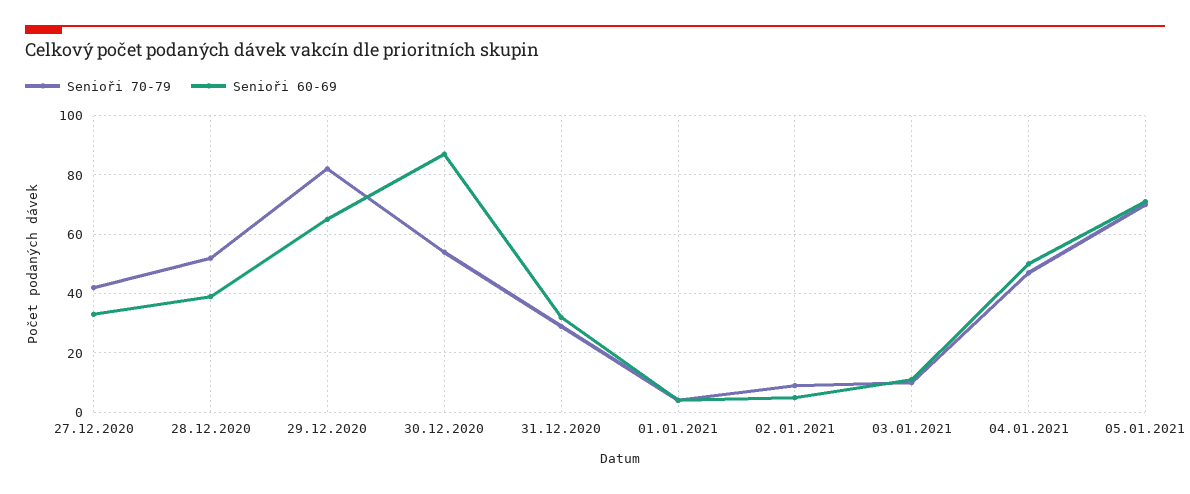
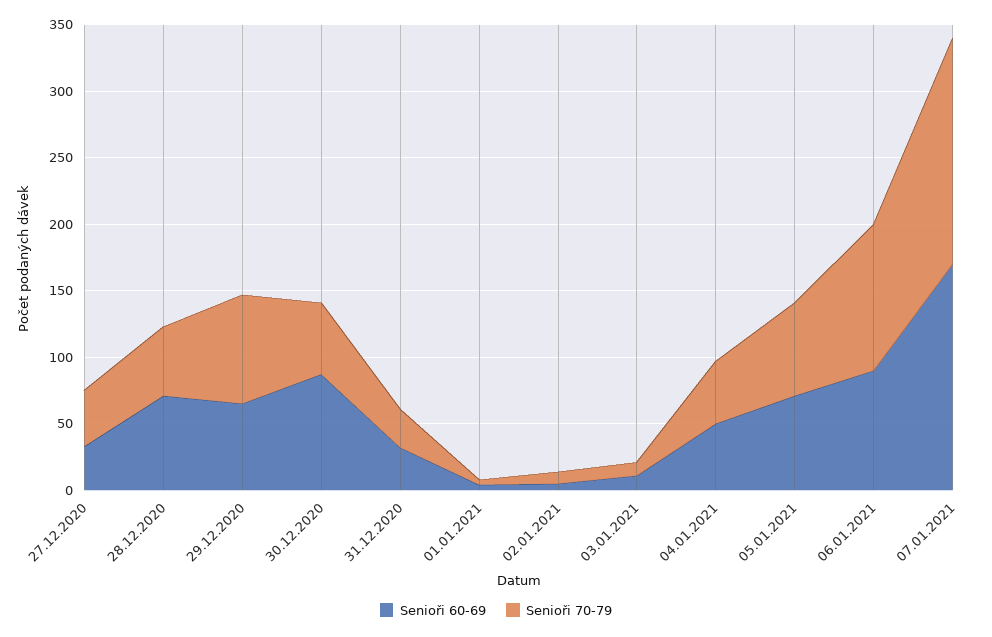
Senioři 60-69, 28.12.2020: 40 -> 70
Senioři 60-69, 06.01.2021: none -> 90
Senioři 70-79, 06.01.2021: none -> 110
Senioři 60-69, 07.01.2021: none -> 170
Senioři 70-79, 07.01.2021: none -> 170

